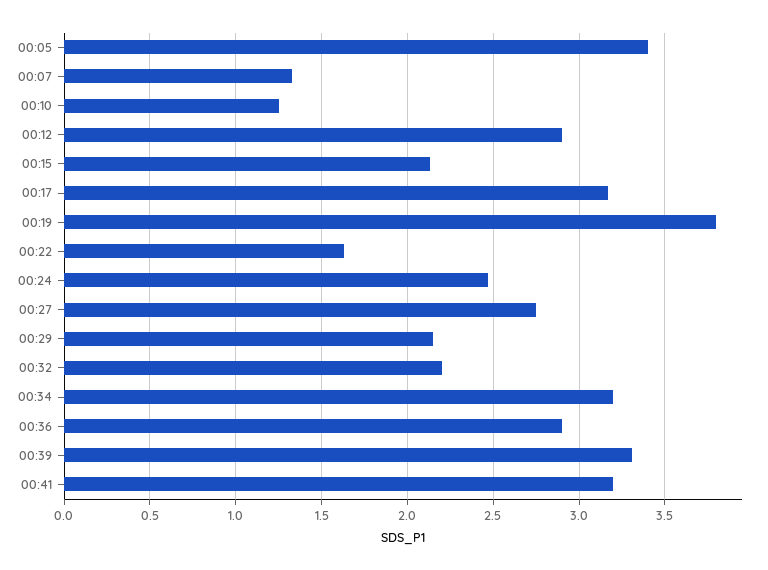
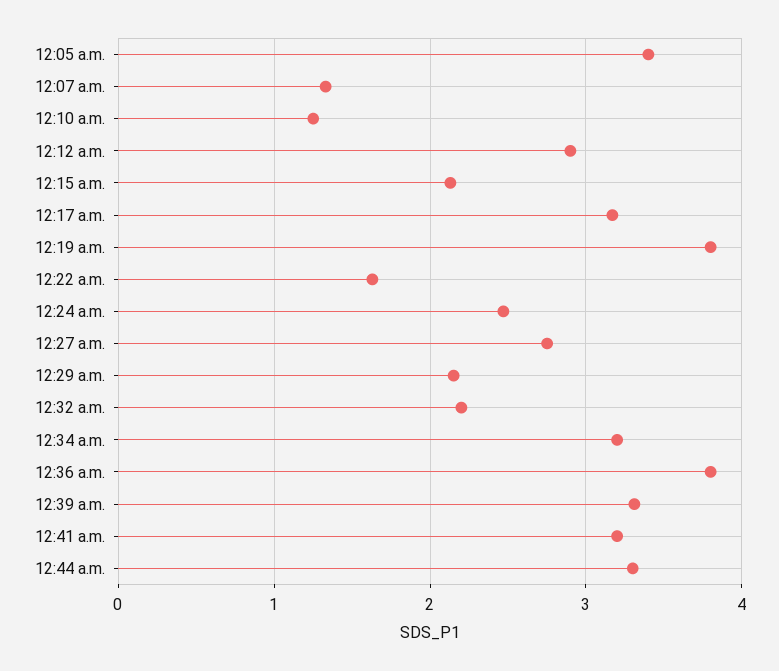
00:36: 2.9 -> 3.8
12:44 a.m.: none -> 3.3

